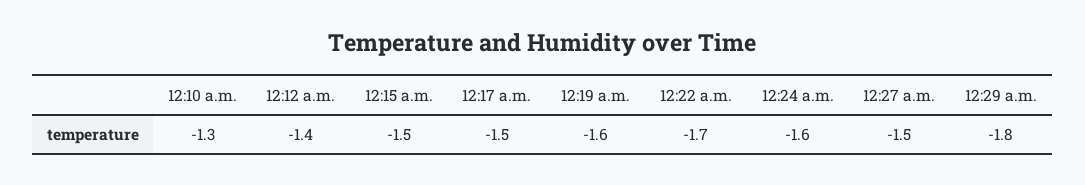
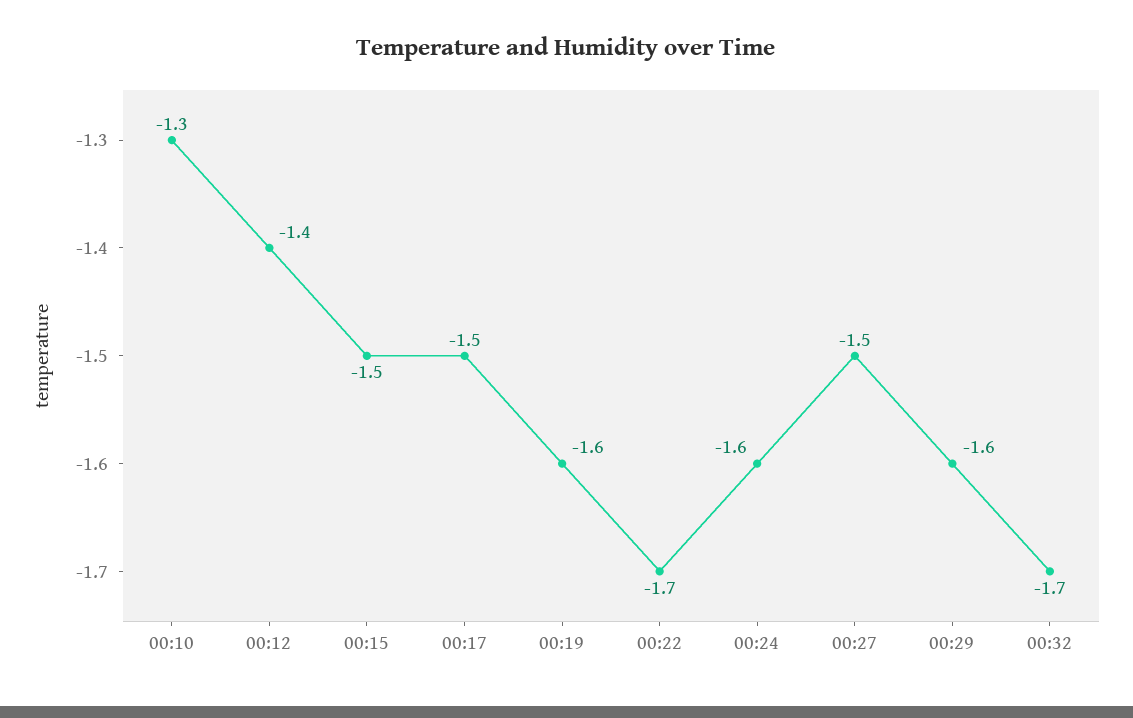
12:29 a.m.: -1.8 -> -1.6
00:32: none -> -1.7

